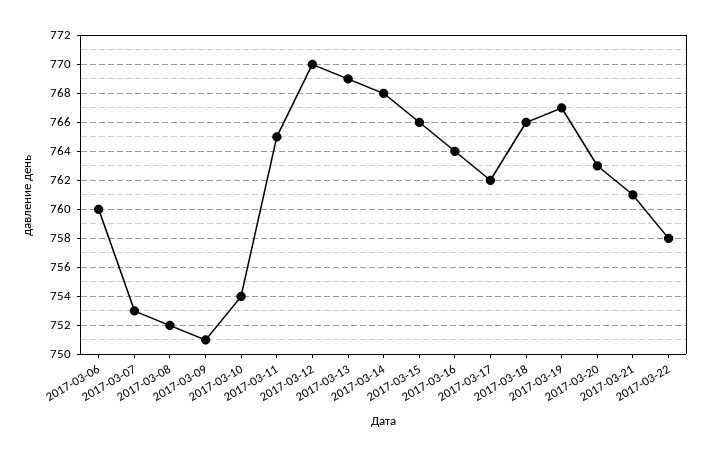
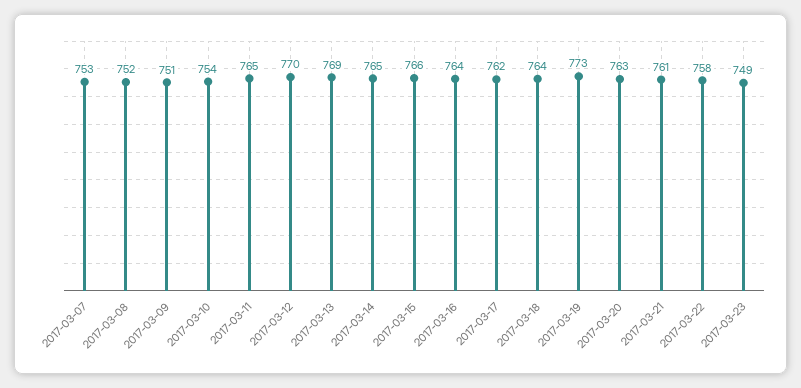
2017-03-06: 760 -> none
2017-03-14: 768 -> 765
2017-03-18: 766 -> 764
2017-03-19: 767 -> 773
2017-03-23: none -> 749

